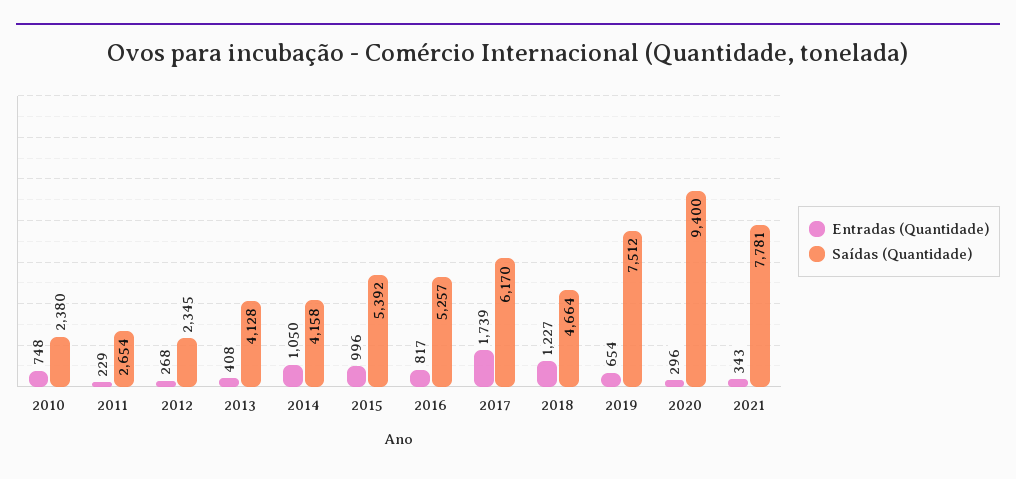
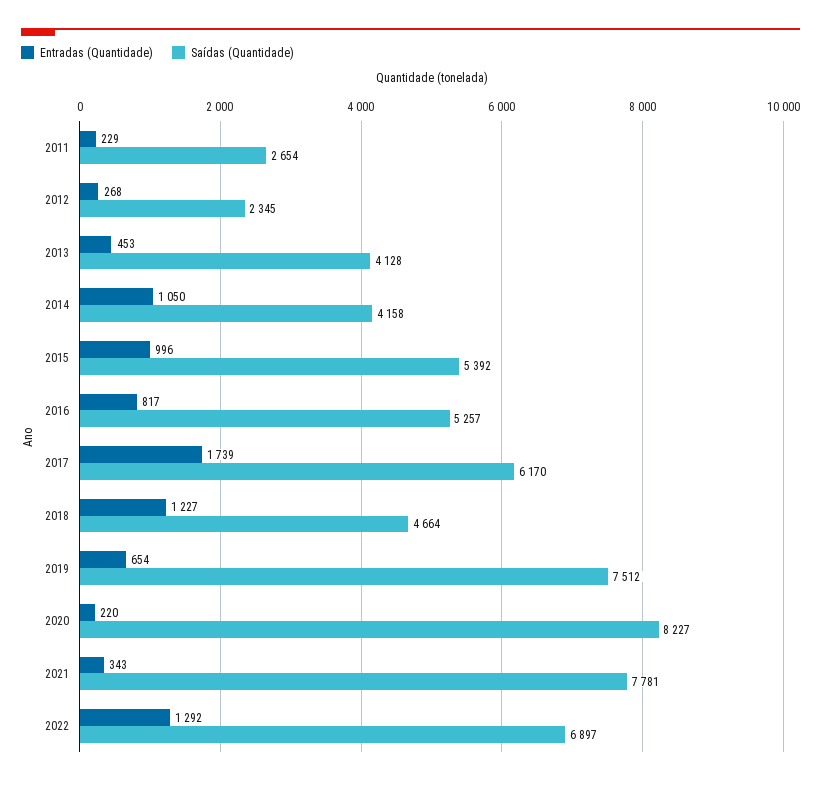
Entradas (Quantidade), 2010: 748 -> none
Saídas (Quantidade), 2010: 2380 -> none
Entradas (Quantidade), 2013: 408 -> 453
Entradas (Quantidade), 2020: 296 -> 220
Saídas (Quantidade), 2020: 9400 -> 8227
Entradas (Quantidade), 2022: none -> 1292
Saídas (Quantidade), 2022: none -> 6897

